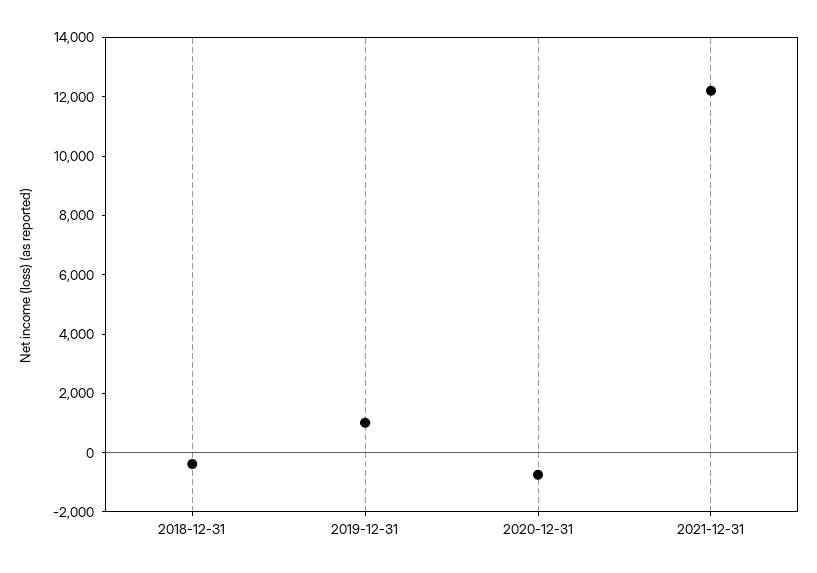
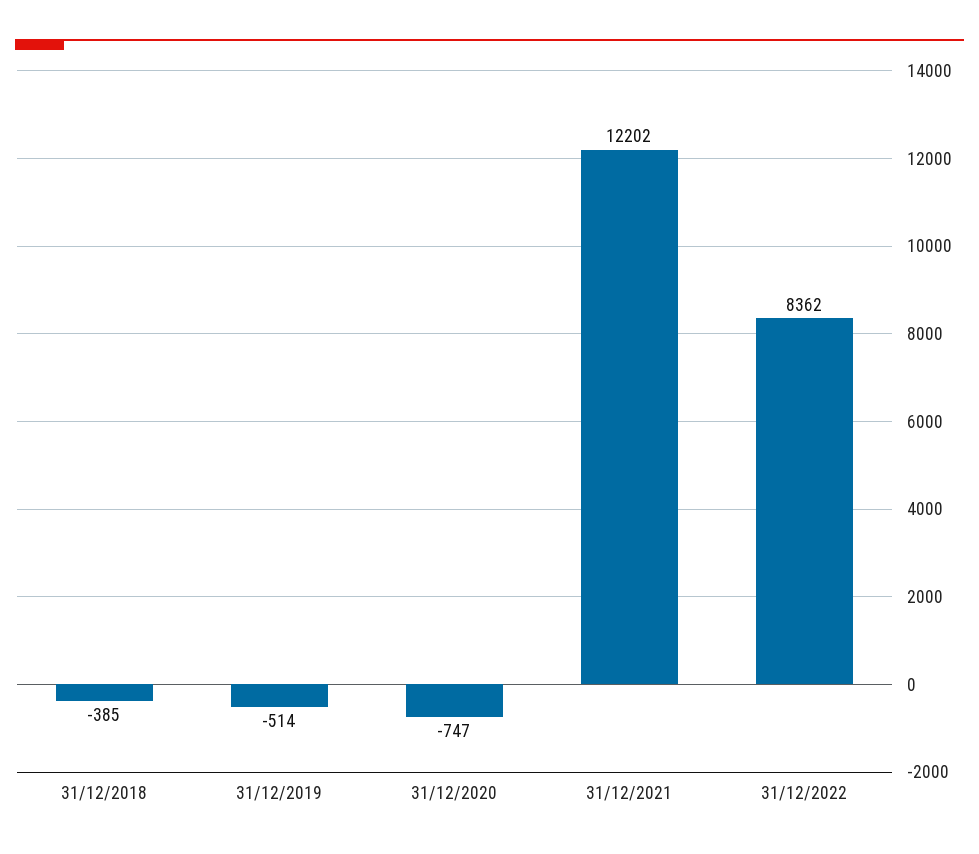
2019-12-31: 1000 -> -514
31/12/2022: none -> 8362

